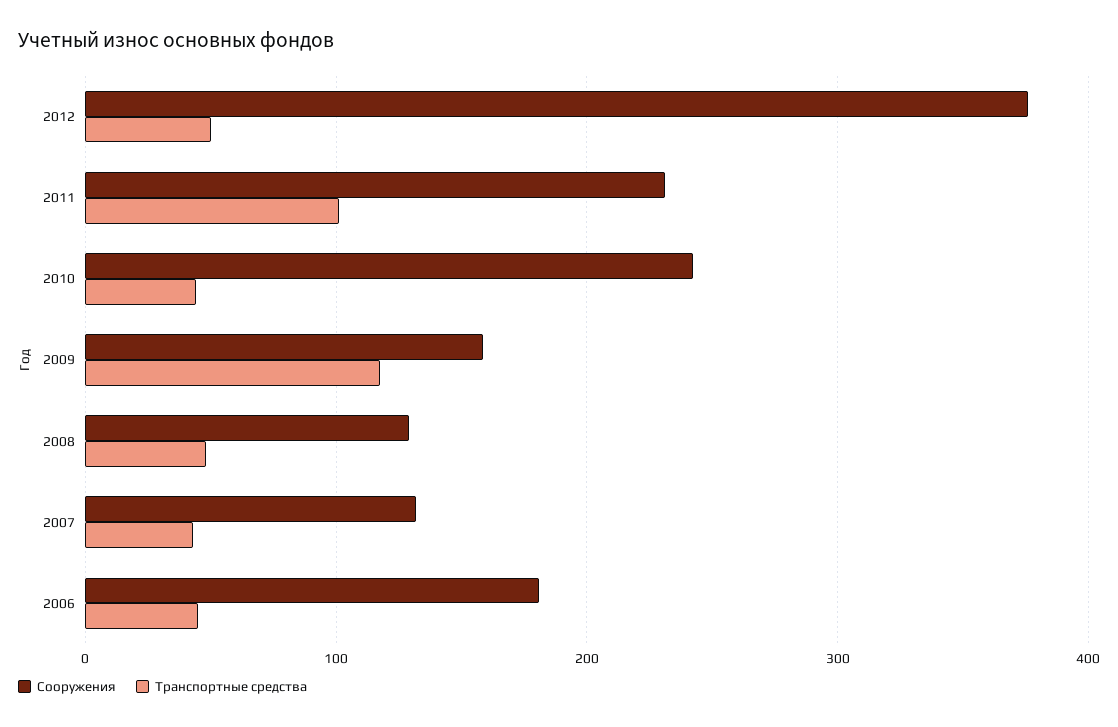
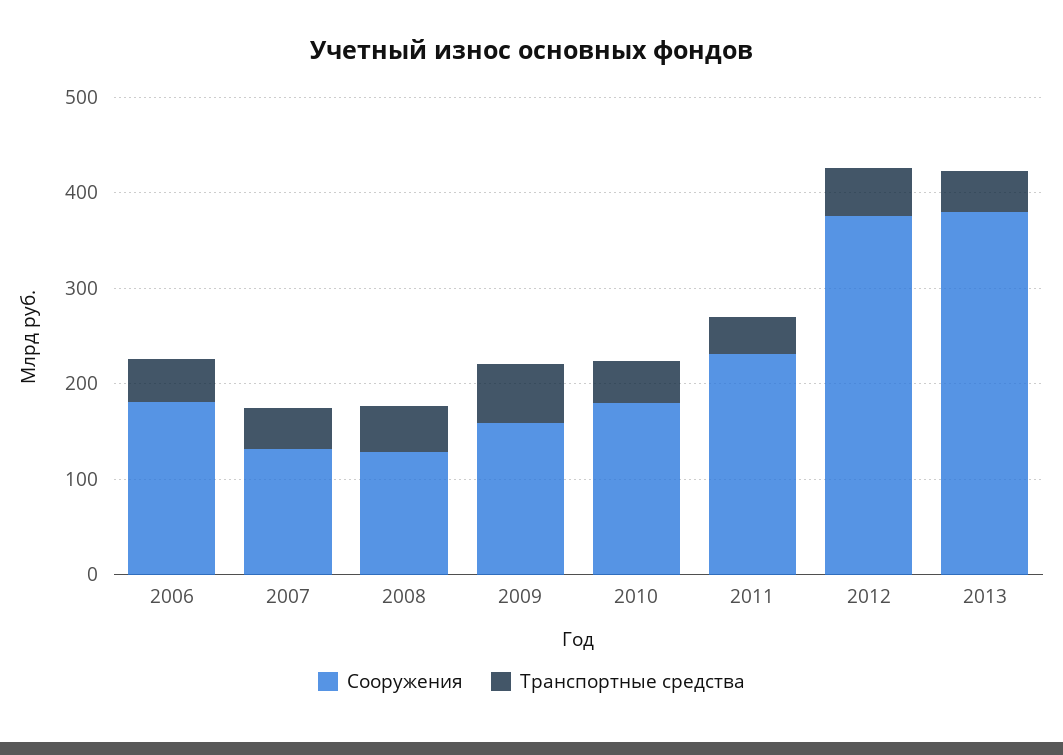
Транспортные средства, 2011: 100 -> 40
Сооружения, 2010: 240 -> 180
Транспортные средства, 2009: 120 -> 60
Сооружения, 2013: none -> 380
Транспортные средства, 2013: none -> 40

